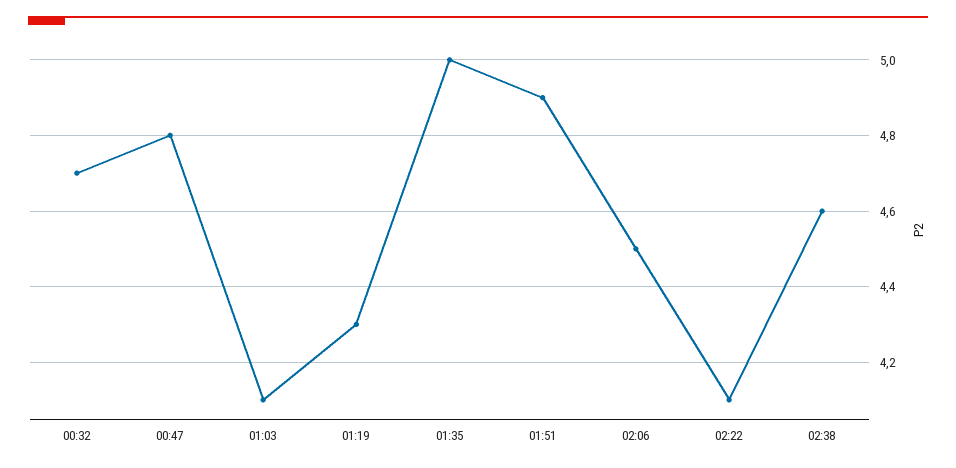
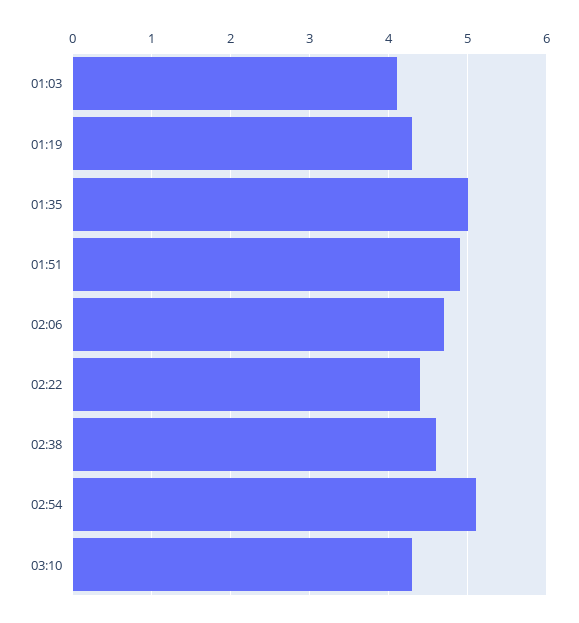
00:32: 4.7 -> none
00:47: 4.8 -> none
02:06: 4.5 -> 4.7
02:22: 4.1 -> 4.4
02:54: none -> 5.1
03:10: none -> 4.3

